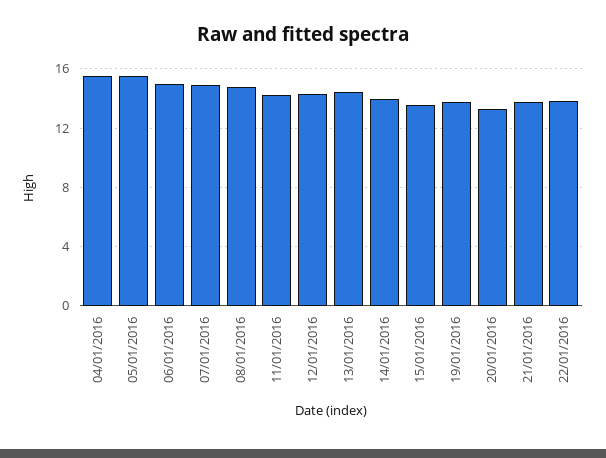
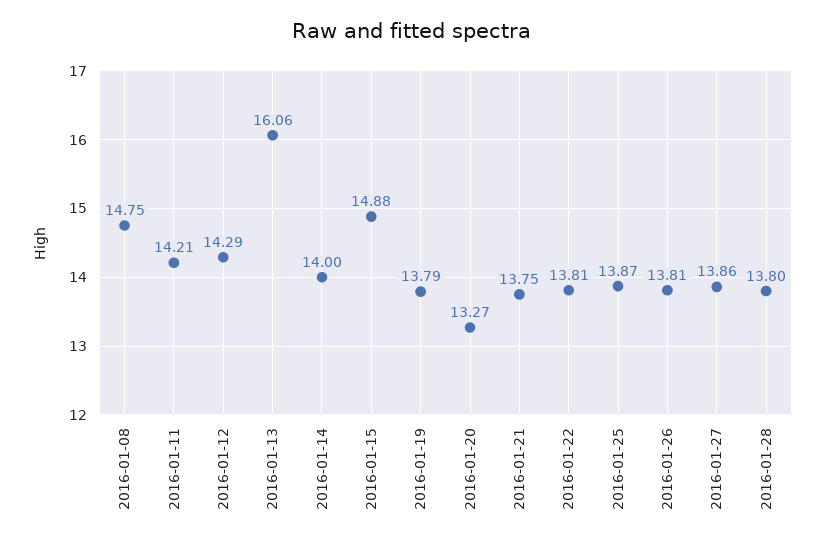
04/01/2016: 15.5 -> none
05/01/2016: 15.5 -> none
06/01/2016: 15 -> none
07/01/2016: 15 -> none
13/01/2016: 14.5 -> 16.06
15/01/2016: 13.5 -> 14.88
2016-01-25: none -> 13.87
2016-01-26: none -> 13.81
2016-01-27: none -> 13.86
2016-01-28: none -> 13.8

